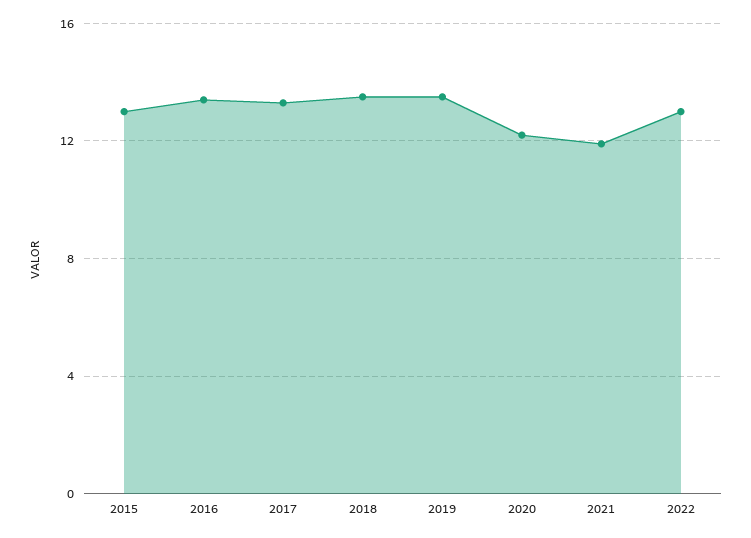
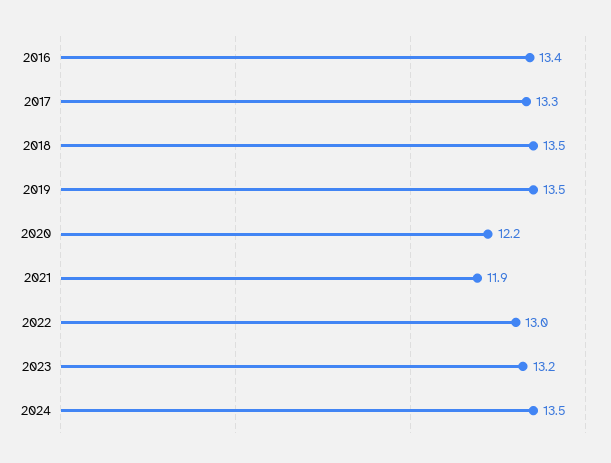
2015: 13 -> none
2023: none -> 13.2
2024: none -> 13.5

